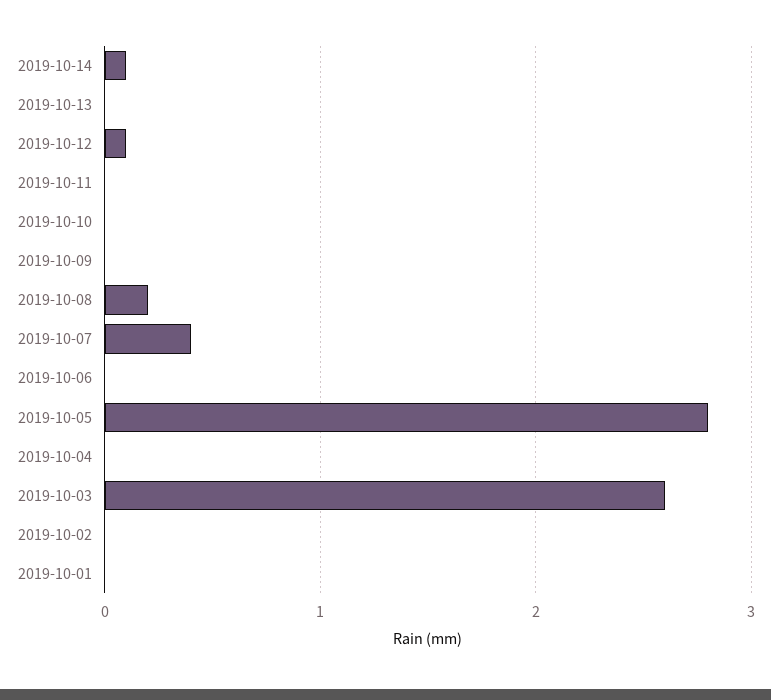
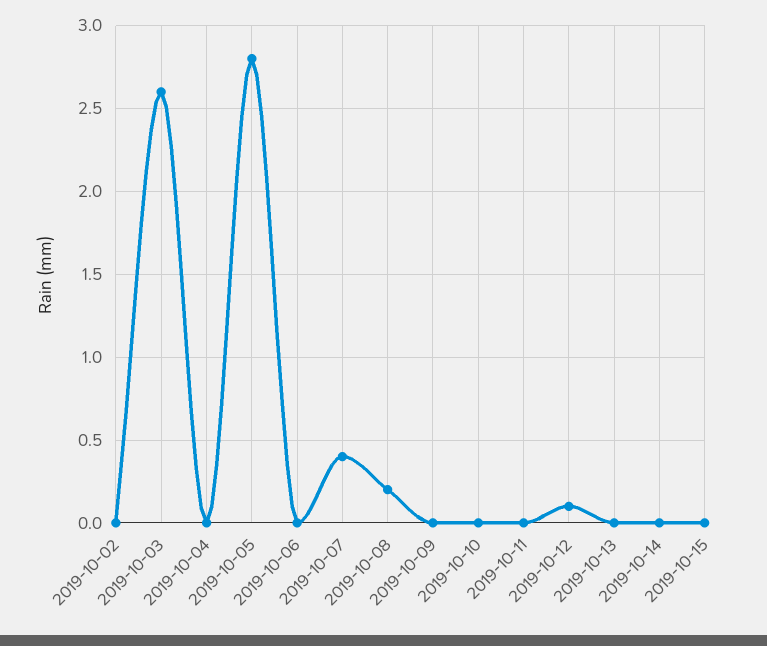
2019-10-14: 0.1 -> 0
2019-10-01: 0 -> none
2019-10-15: none -> 0

